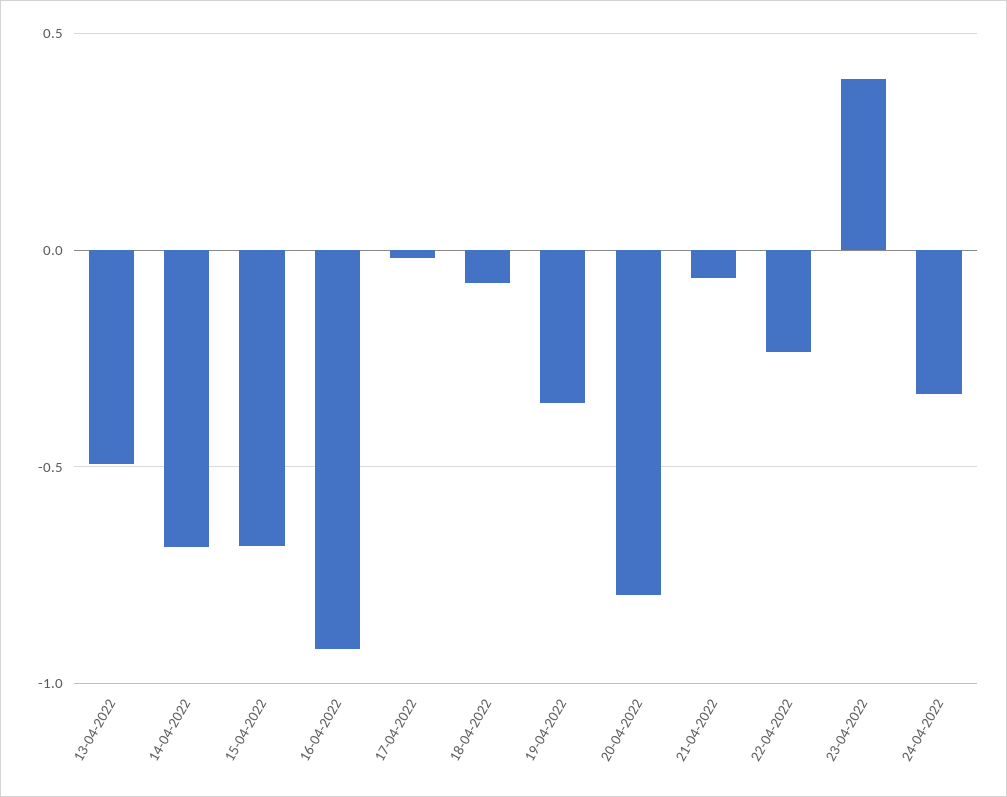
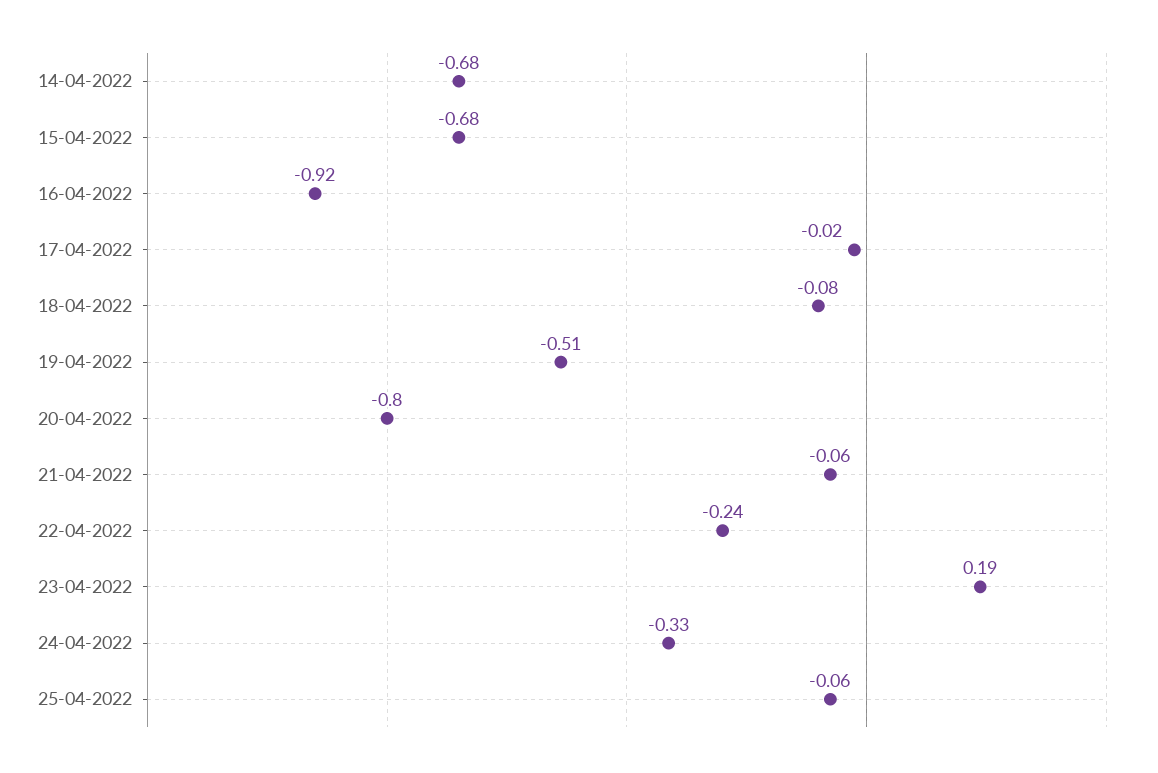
13-04-2022: -0.5 -> none
19-04-2022: -0.35 -> -0.51
23-04-2022: 0.4 -> 0.19
25-04-2022: none -> -0.06

